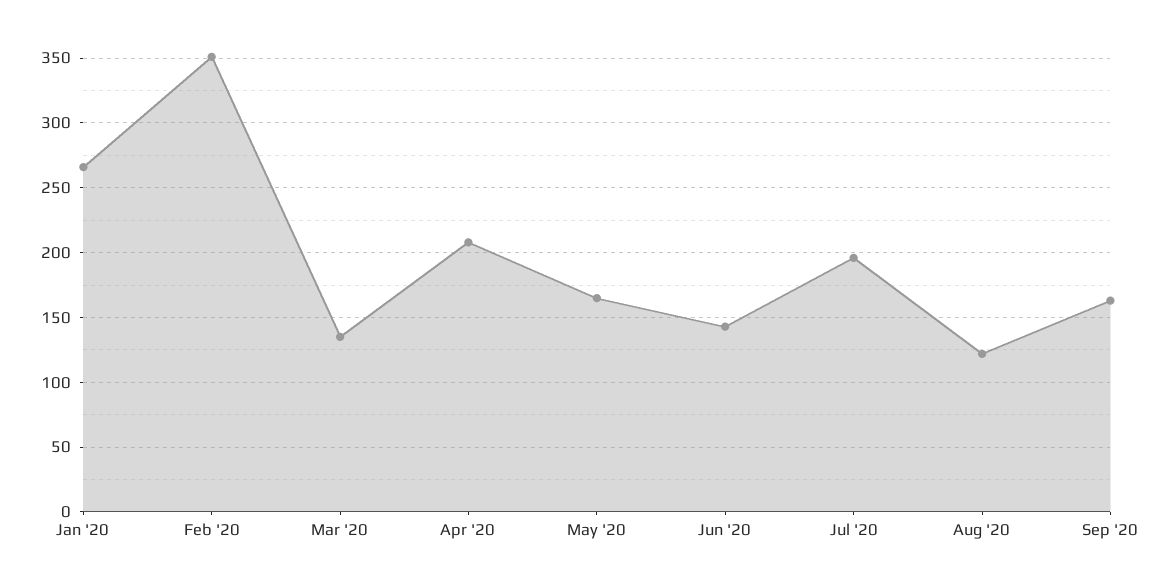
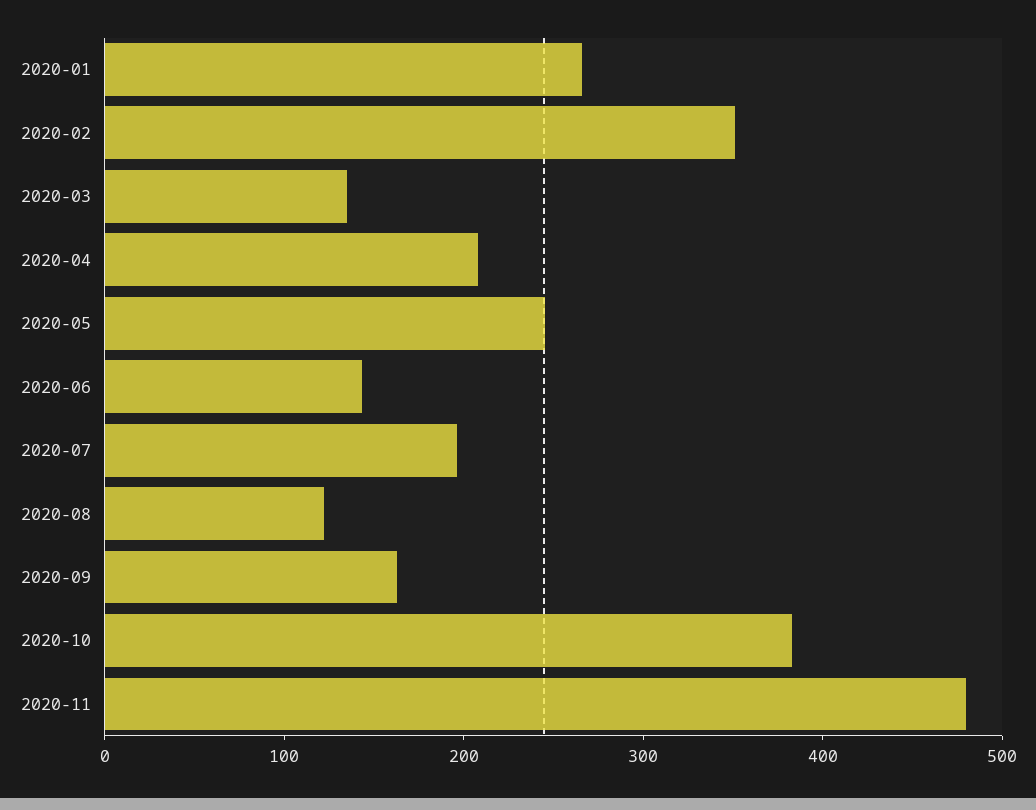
May '20: 165 -> 240
2020-10: none -> 380
2020-11: none -> 480

